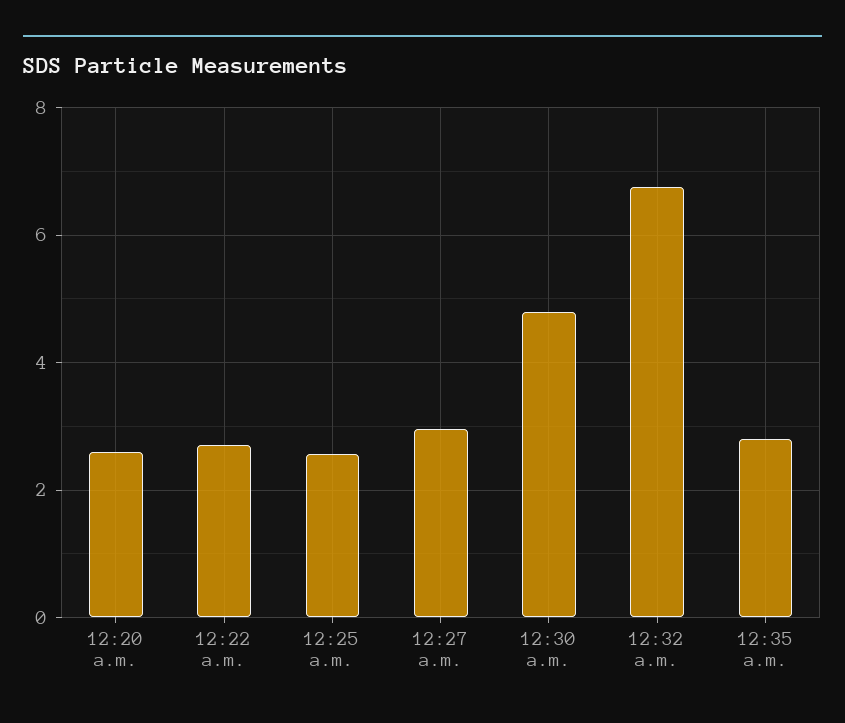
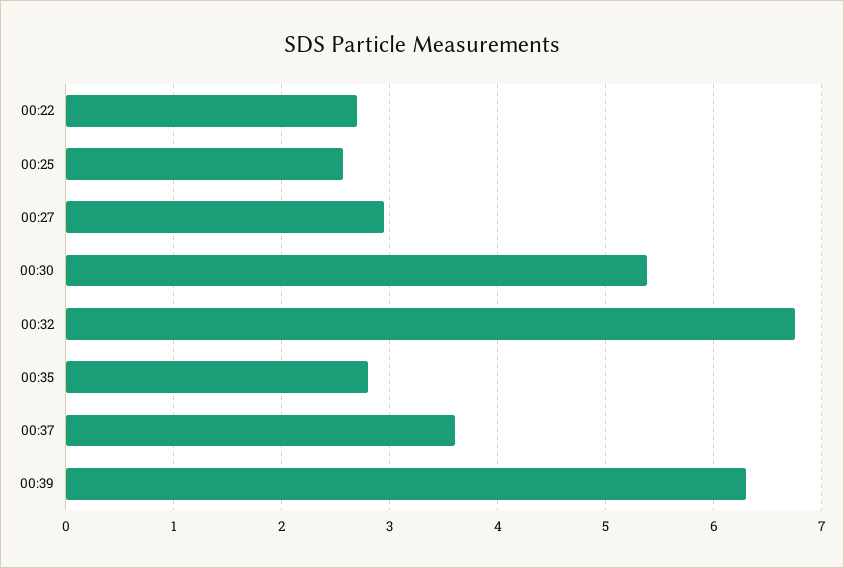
12:20 a.m.: 2.6 -> none
12:30 a.m.: 4.8 -> 5.4
00:37: none -> 3.6
00:39: none -> 6.3

